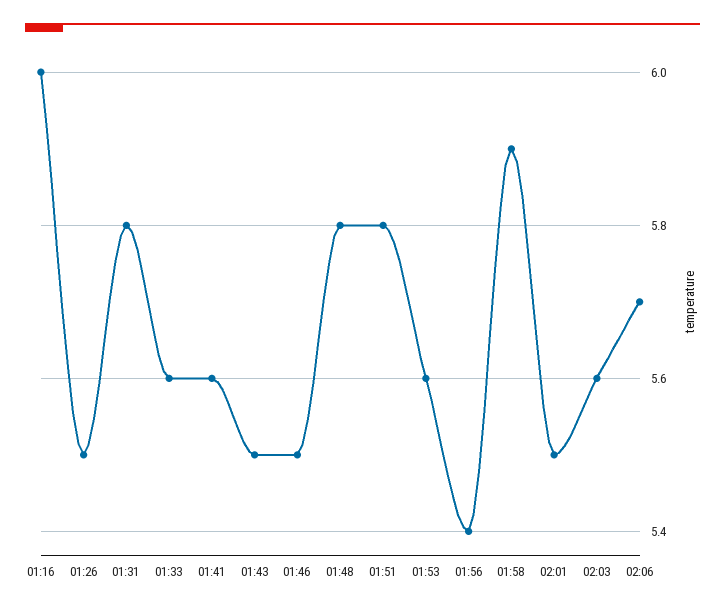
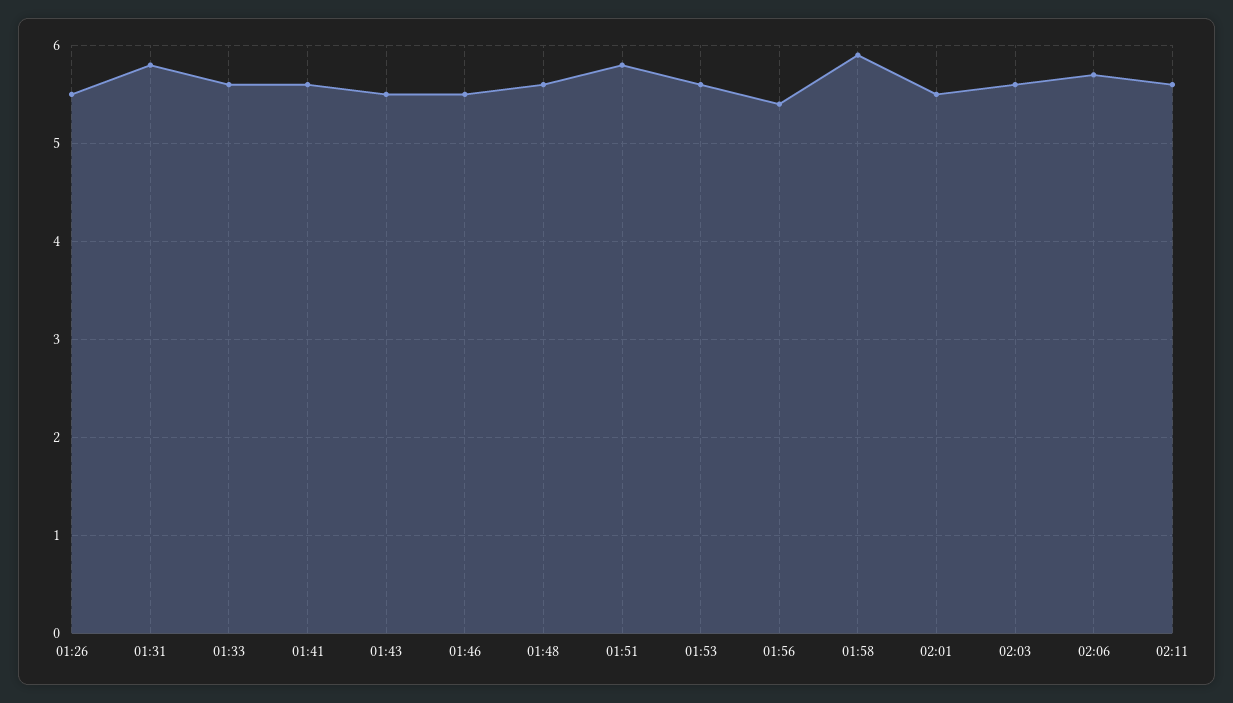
01:16: 6 -> none
01:48: 5.8 -> 5.6
02:11: none -> 5.6

